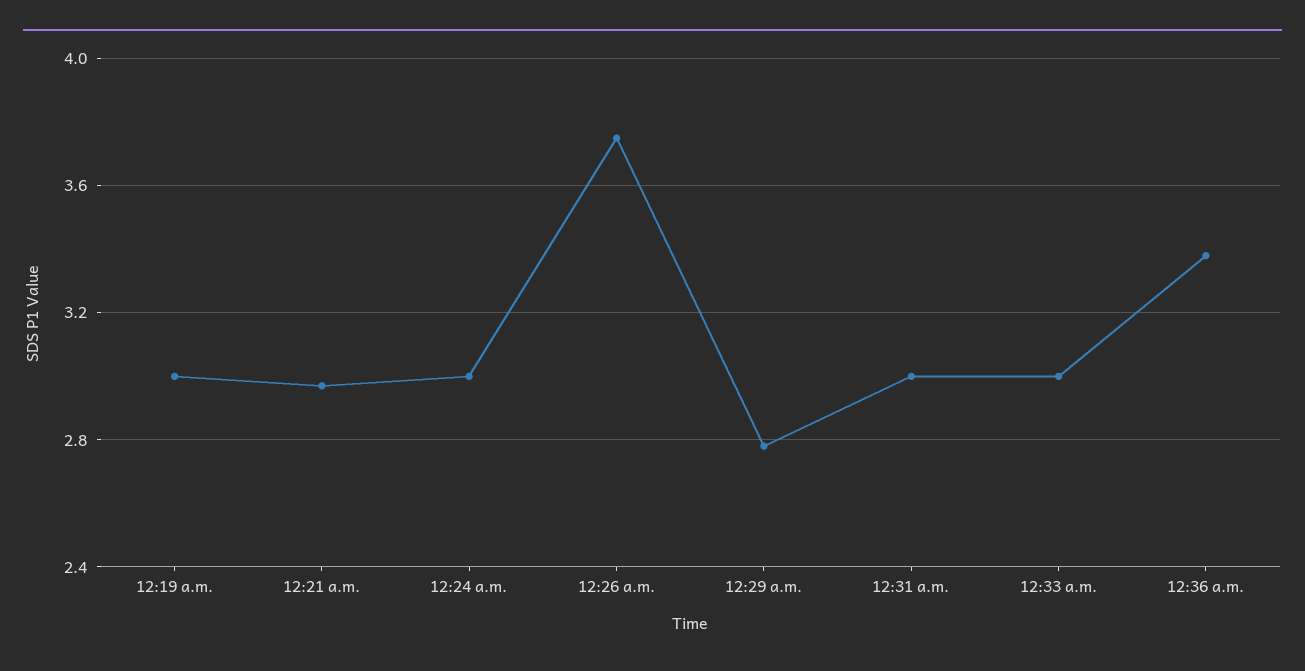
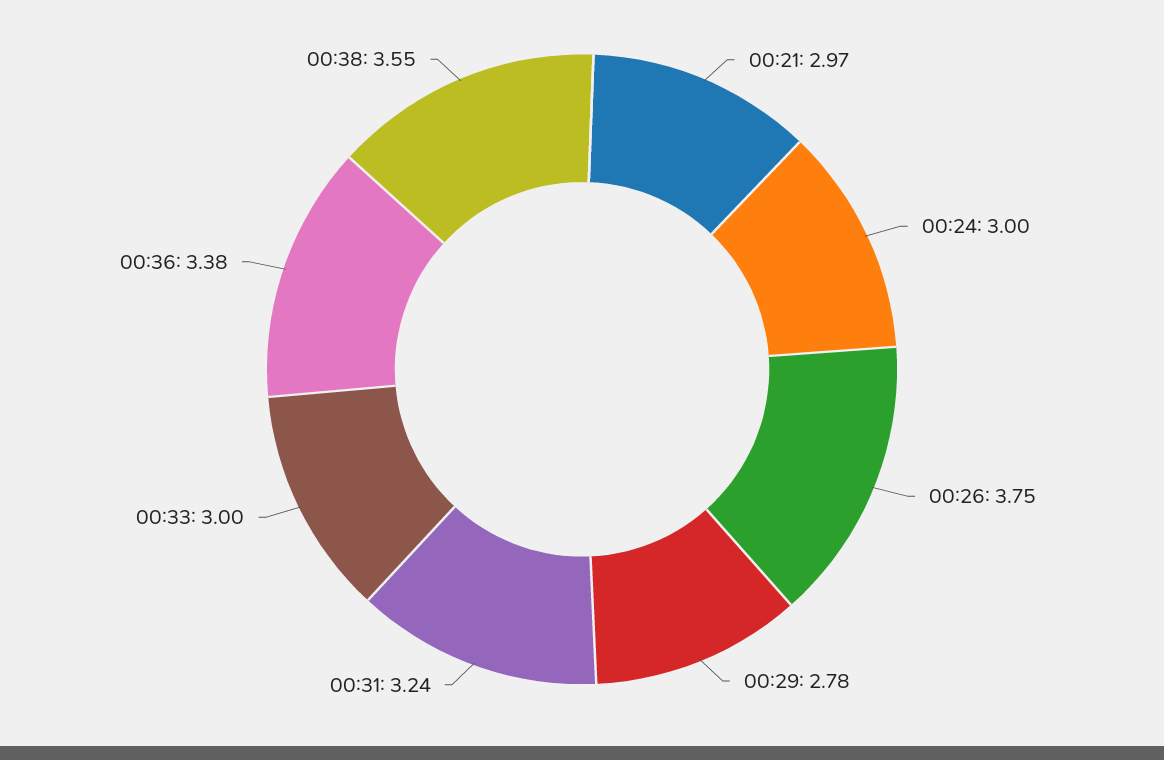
12:19 a.m.: 3 -> none
12:31 a.m.: 3 -> 3.24
00:38: none -> 3.55

